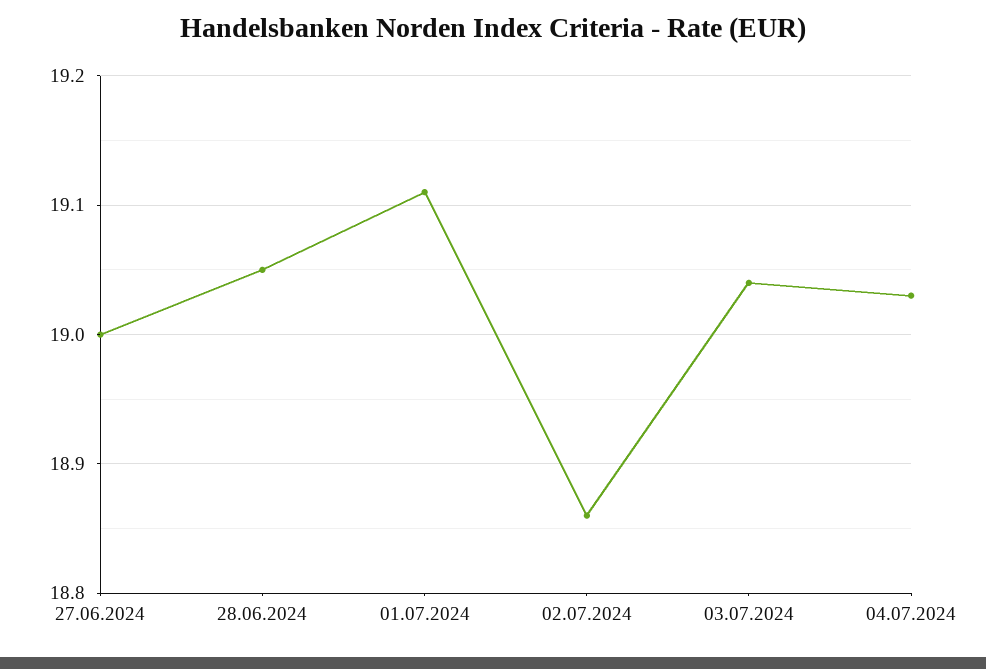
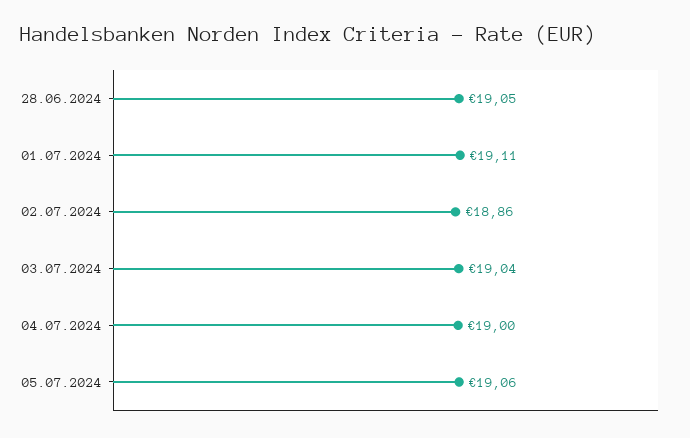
27.06.2024: 19 -> none
04.07.2024: 19.03 -> 19
05.07.2024: none -> 19.06

